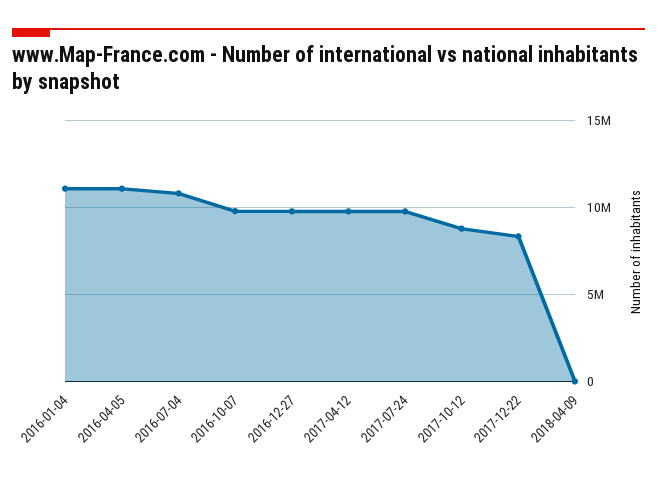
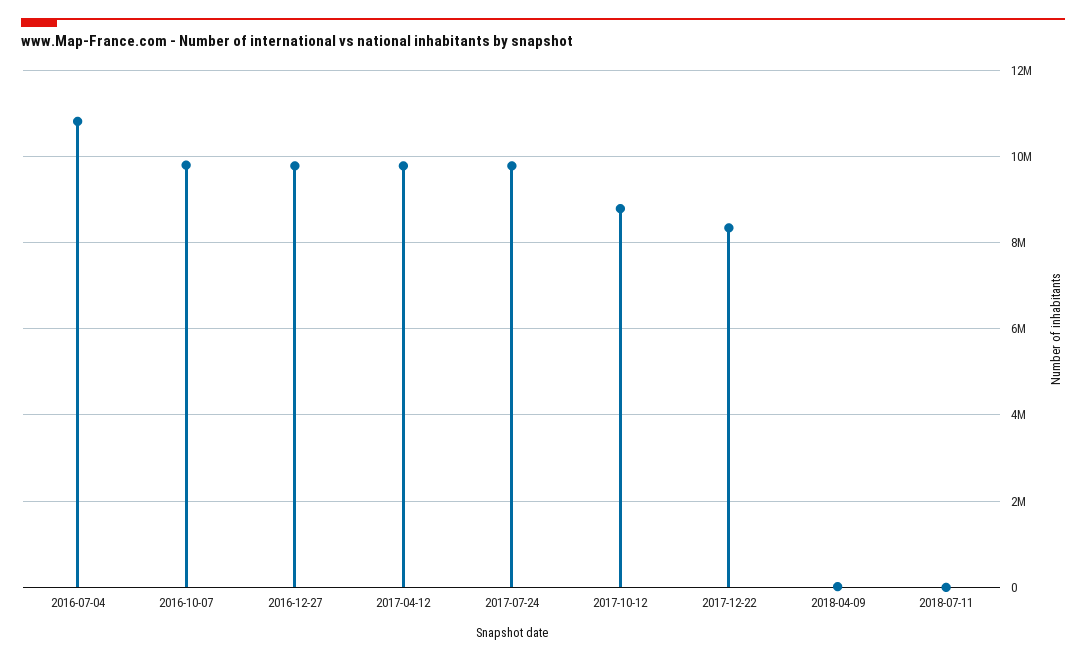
2016-01-04: 11000000 -> none
2016-04-05: 11000000 -> none
2018-07-11: none -> 0

